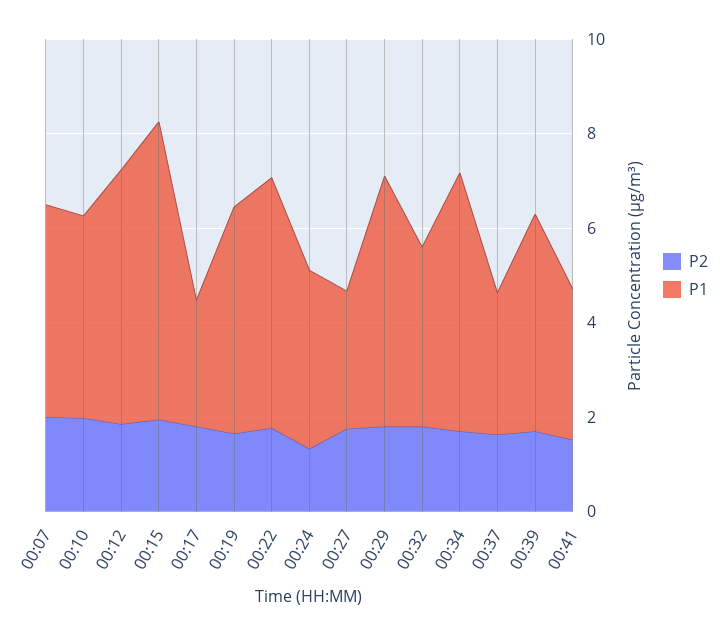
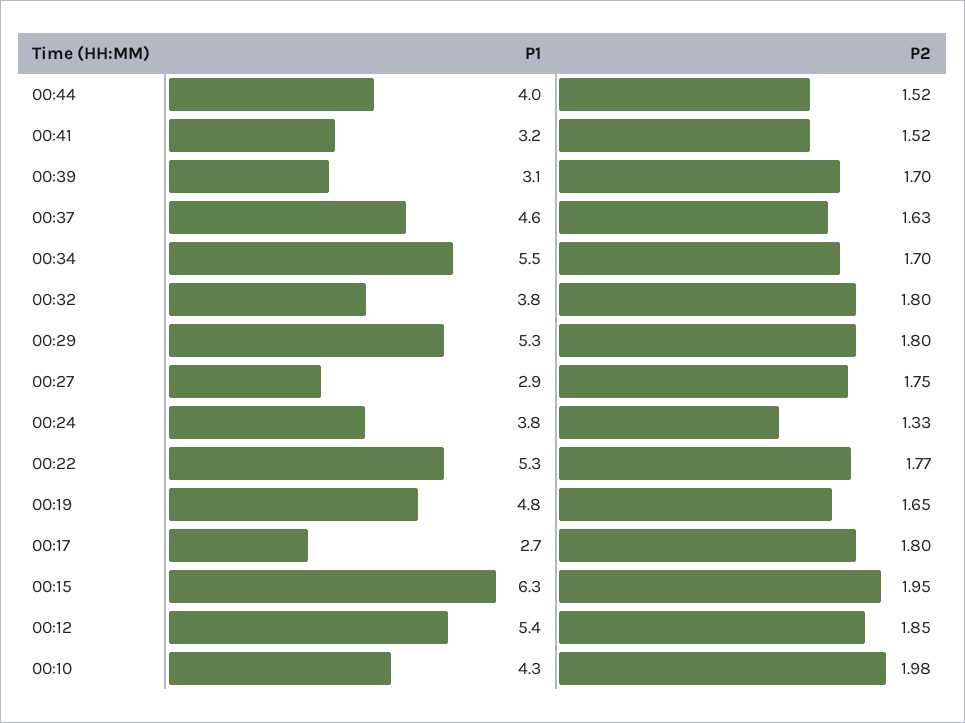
P2, 00:07: 2 -> none
P1, 00:07: 4.5 -> none
P1, 00:37: 3 -> 4.6
P1, 00:39: 4.5 -> 3.1
P1, 00:44: none -> 4
P2, 00:44: none -> 1.52

